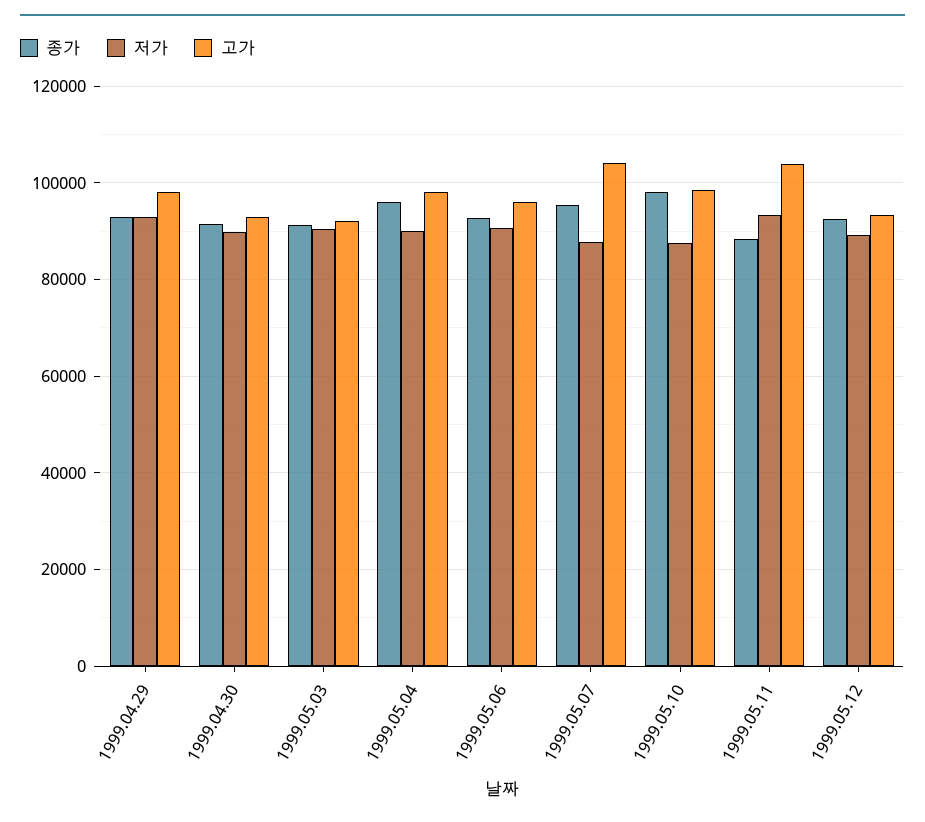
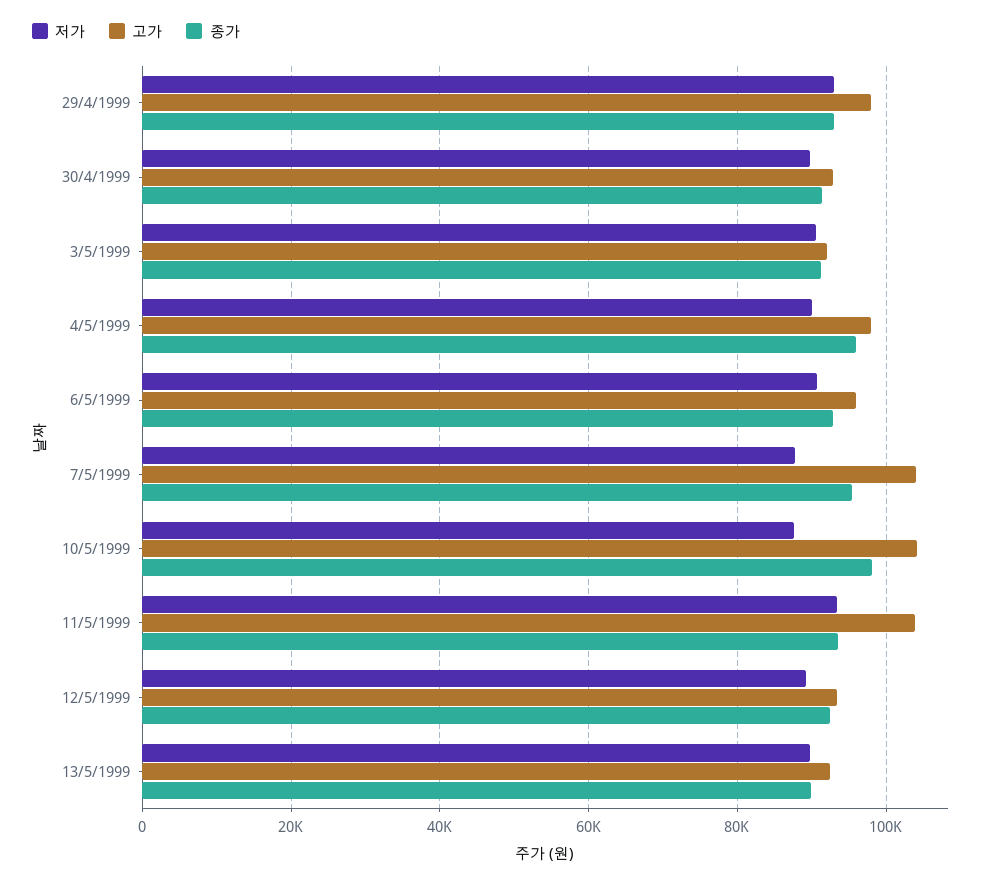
고가, 1999.05.10: 98000 -> 104000
종가, 1999.05.11: 88000 -> 94000
저가, 13/5/1999: none -> 90000
고가, 13/5/1999: none -> 92000
종가, 13/5/1999: none -> 90000

